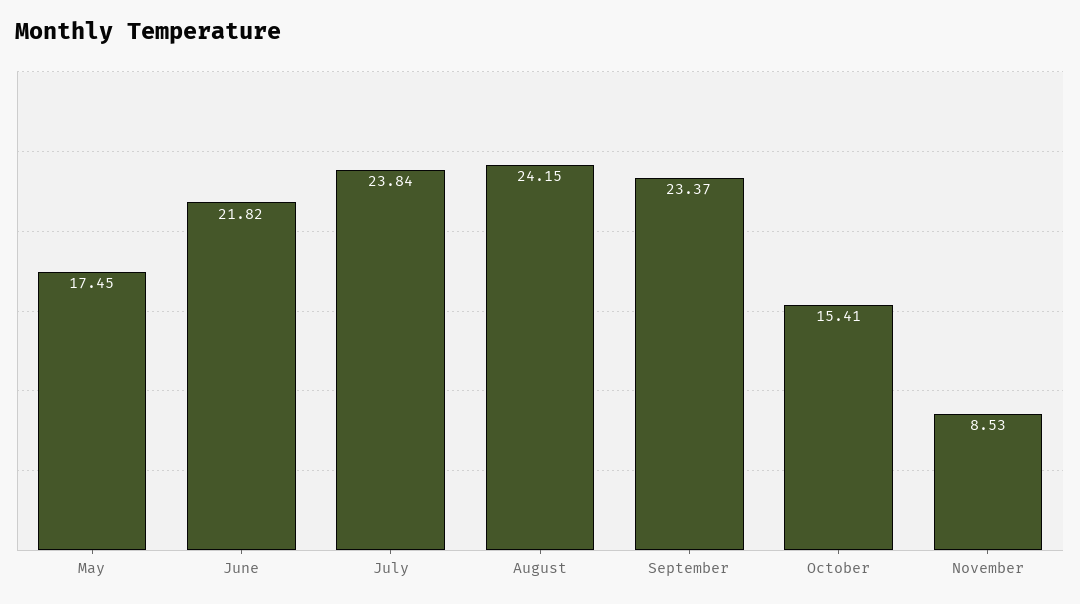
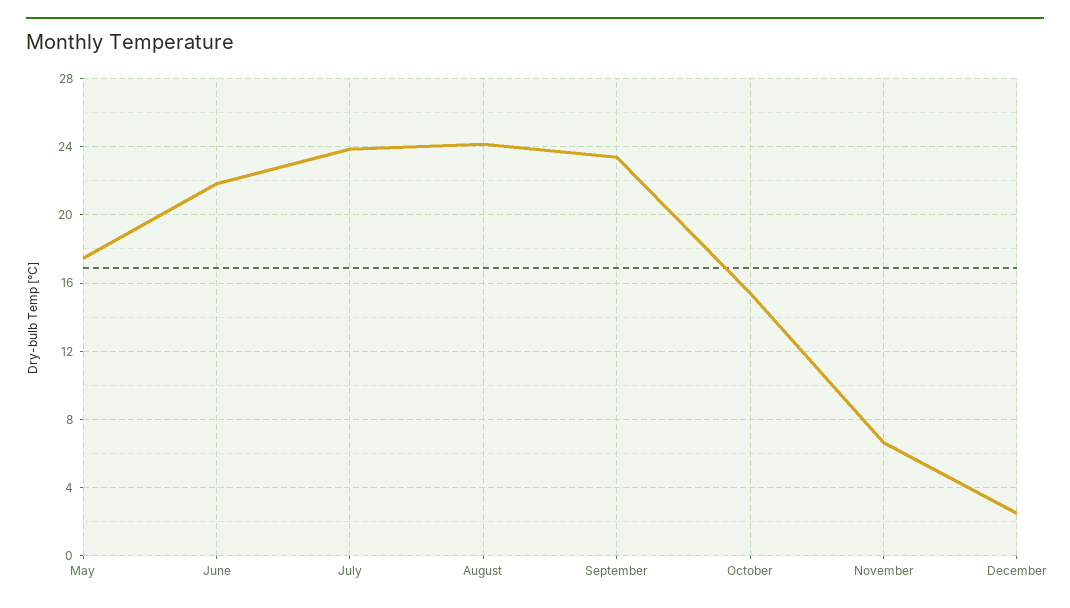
November: 8.53 -> 6.5
December: none -> 2.5

